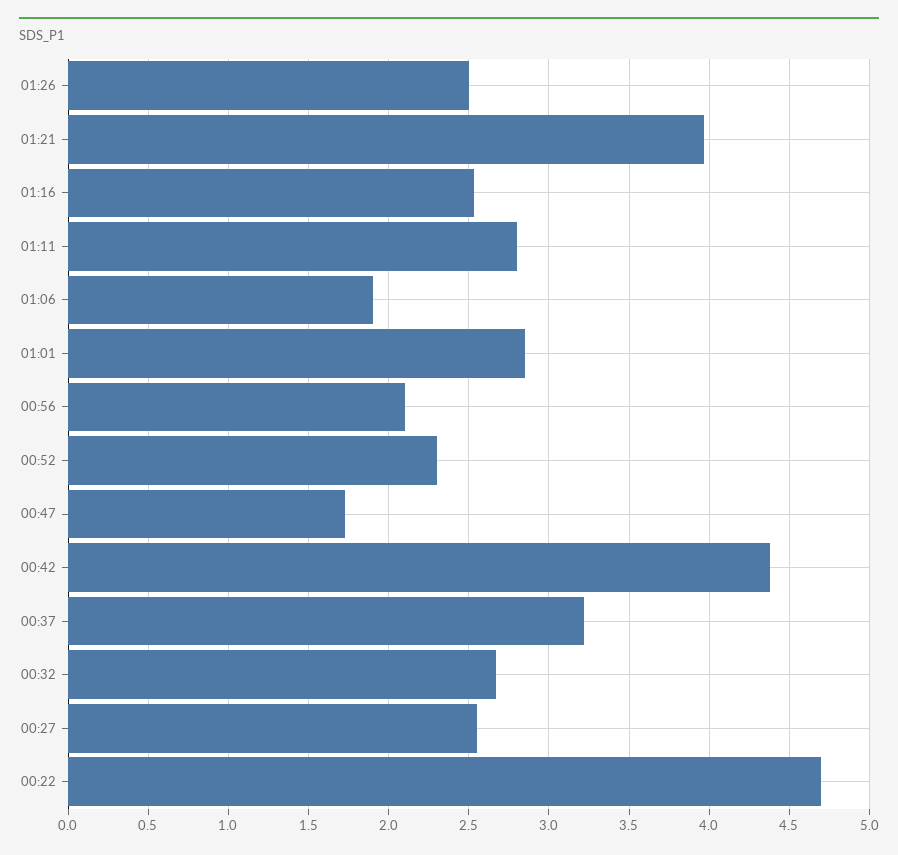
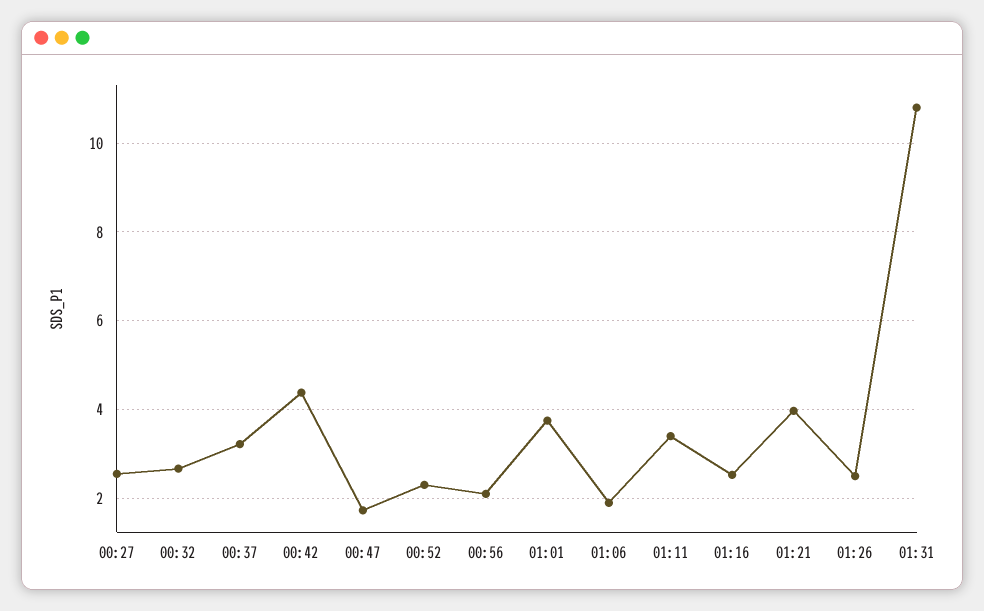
01:11: 2.8 -> 3.4
01:01: 2.85 -> 3.8
00:22: 4.7 -> none
01:31: none -> 10.8

